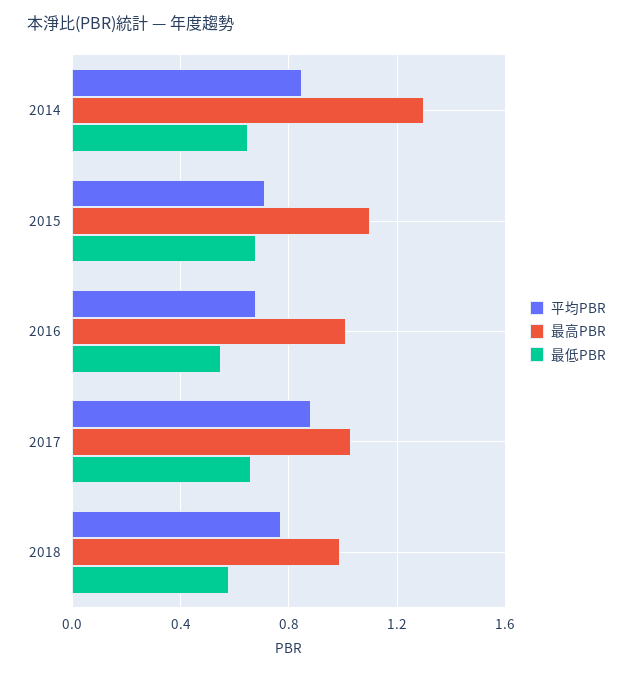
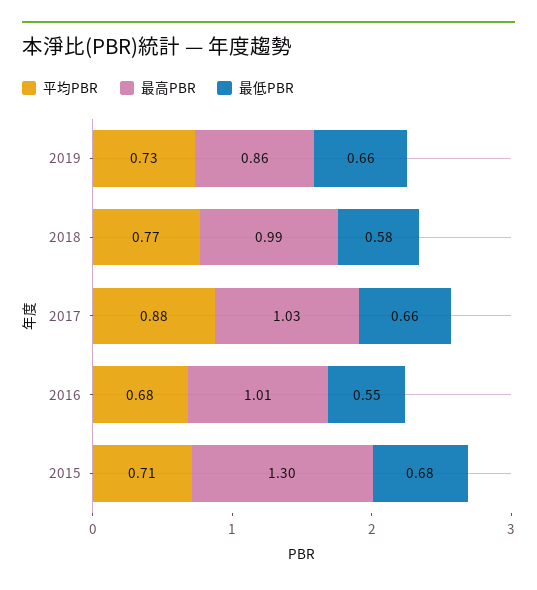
平均PBR, 2014: 0.85 -> none
最高PBR, 2014: 1.3 -> none
最低PBR, 2014: 0.65 -> none
最高PBR, 2015: 1.1 -> 1.3
平均PBR, 2019: none -> 0.73
最高PBR, 2019: none -> 0.86
最低PBR, 2019: none -> 0.66

